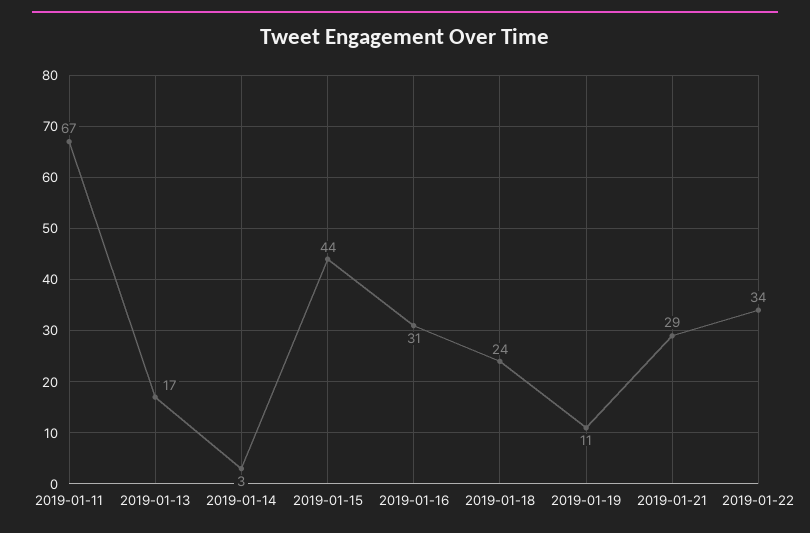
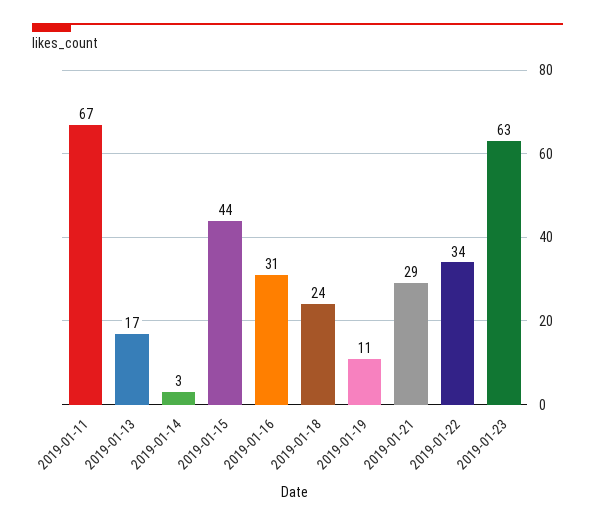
2019-01-23: none -> 63

